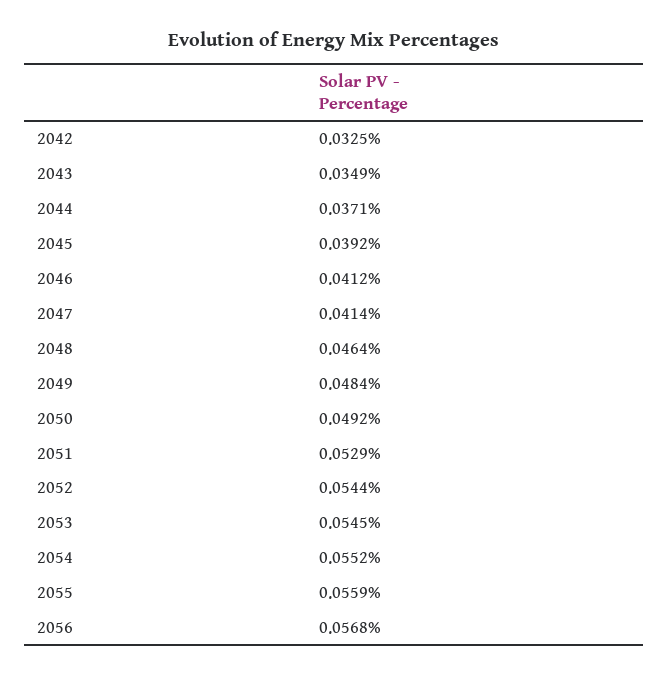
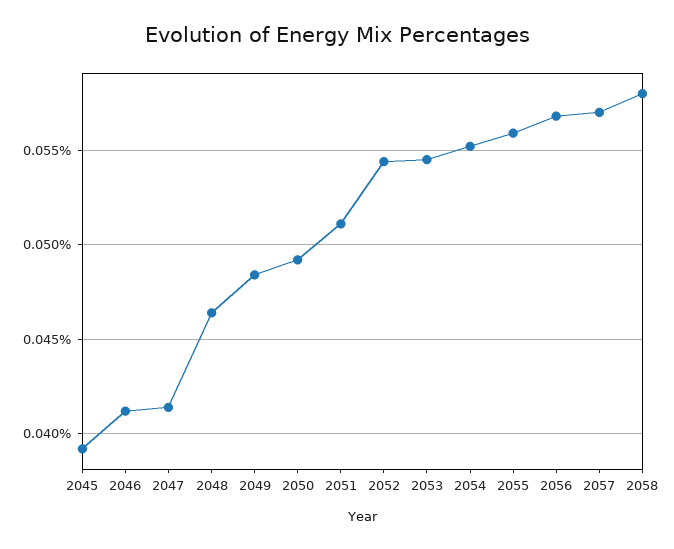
2042: 0.0325 -> none
2043: 0.0349 -> none
2044: 0.0371 -> none
2051: 0.0529 -> 0.051
2057: none -> 0.057
2058: none -> 0.058

